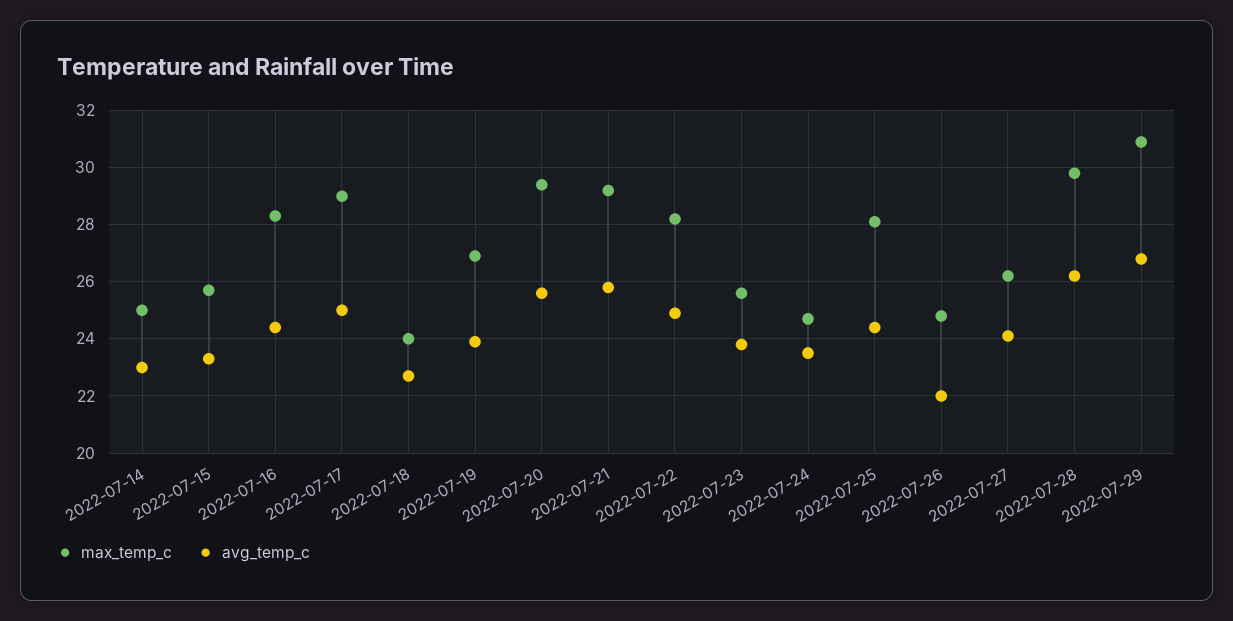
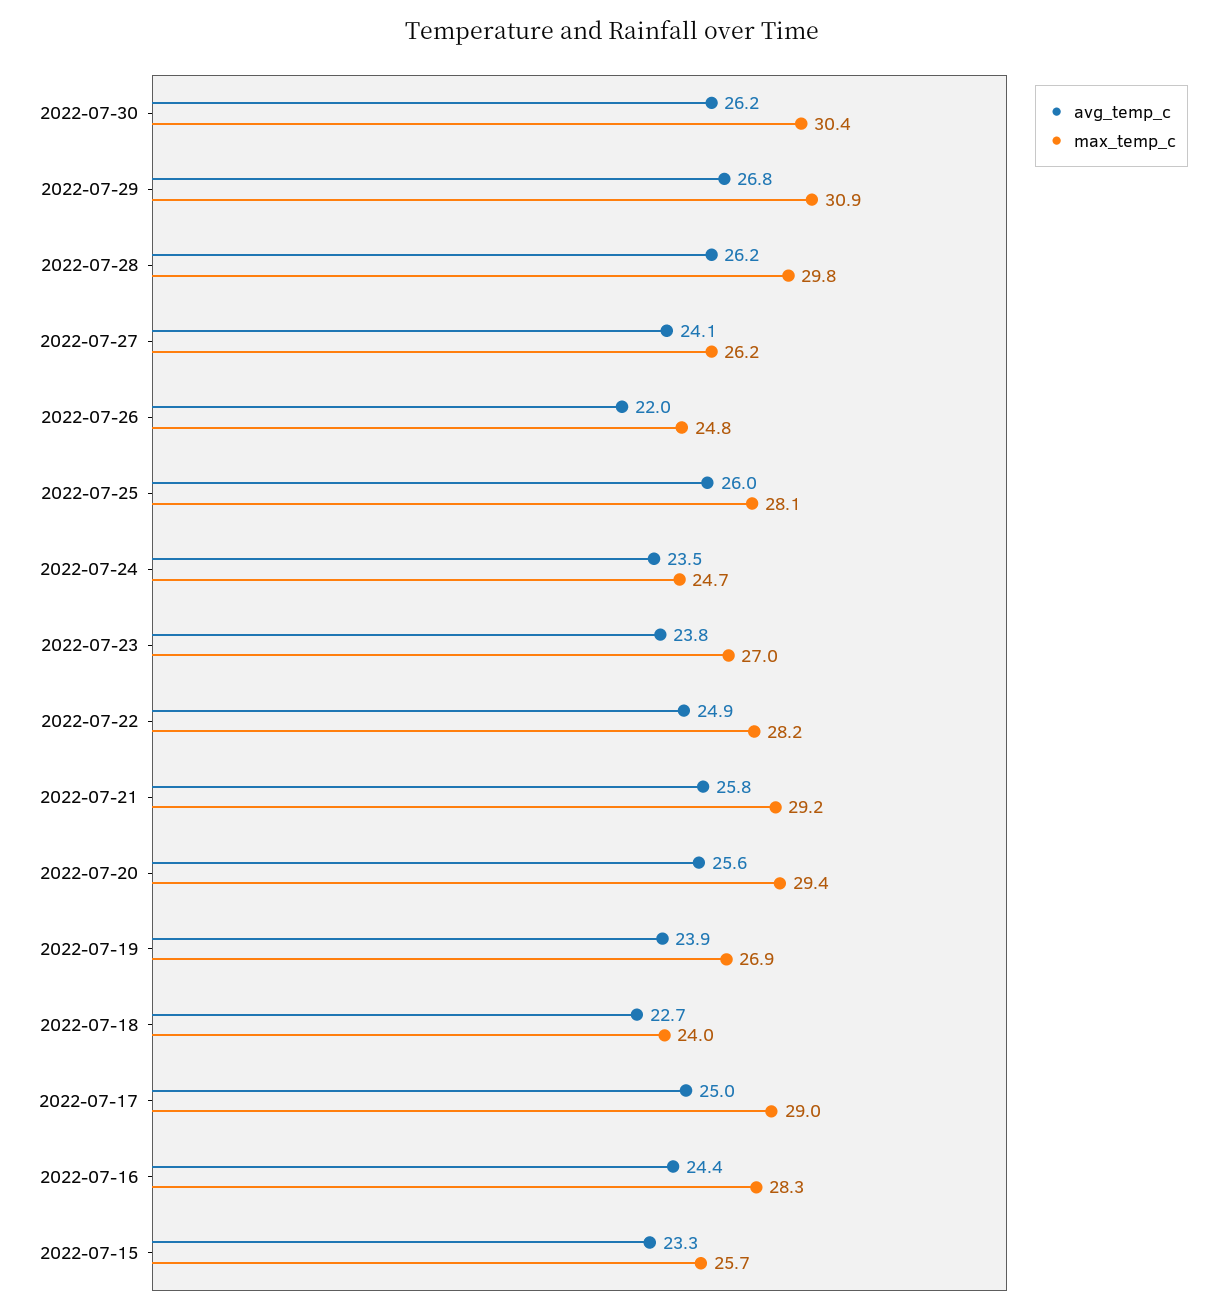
max_temp_c, 2022-07-14: 25 -> none
avg_temp_c, 2022-07-14: 23 -> none
max_temp_c, 2022-07-23: 25.5 -> 27
avg_temp_c, 2022-07-25: 24.5 -> 26
avg_temp_c, 2022-07-30: none -> 26.2
max_temp_c, 2022-07-30: none -> 30.4

